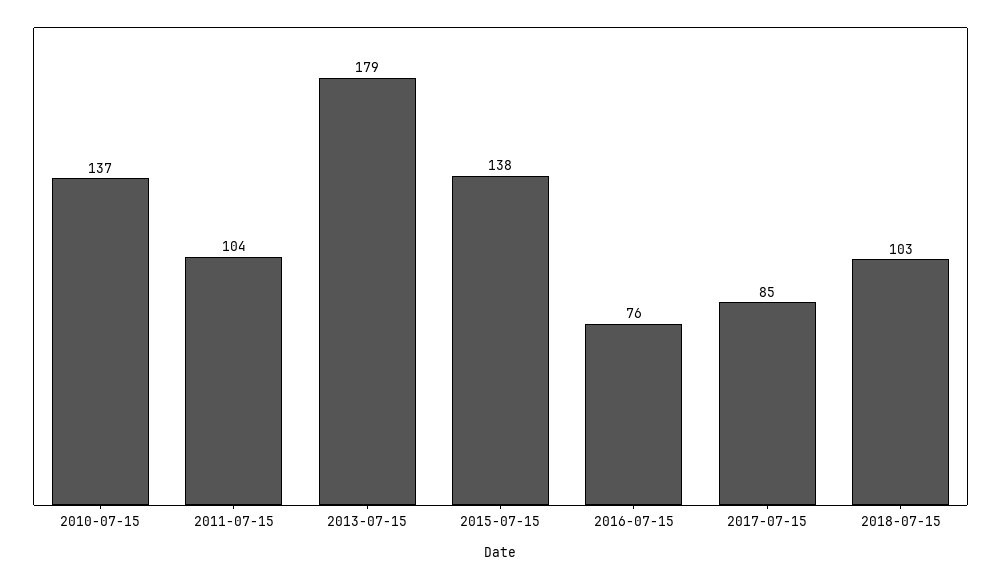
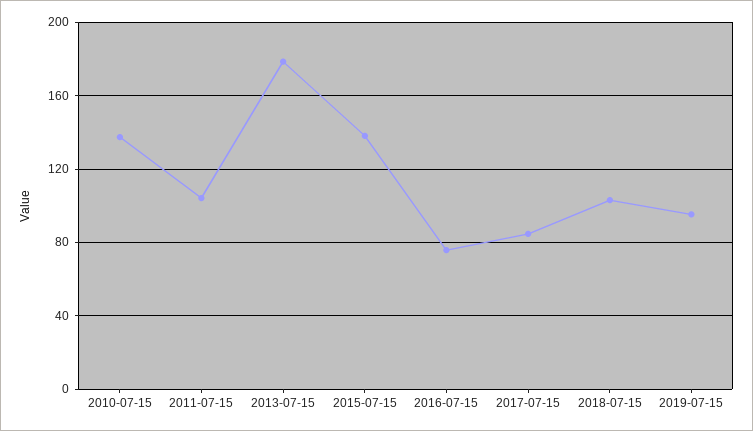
2019-07-15: none -> 95

